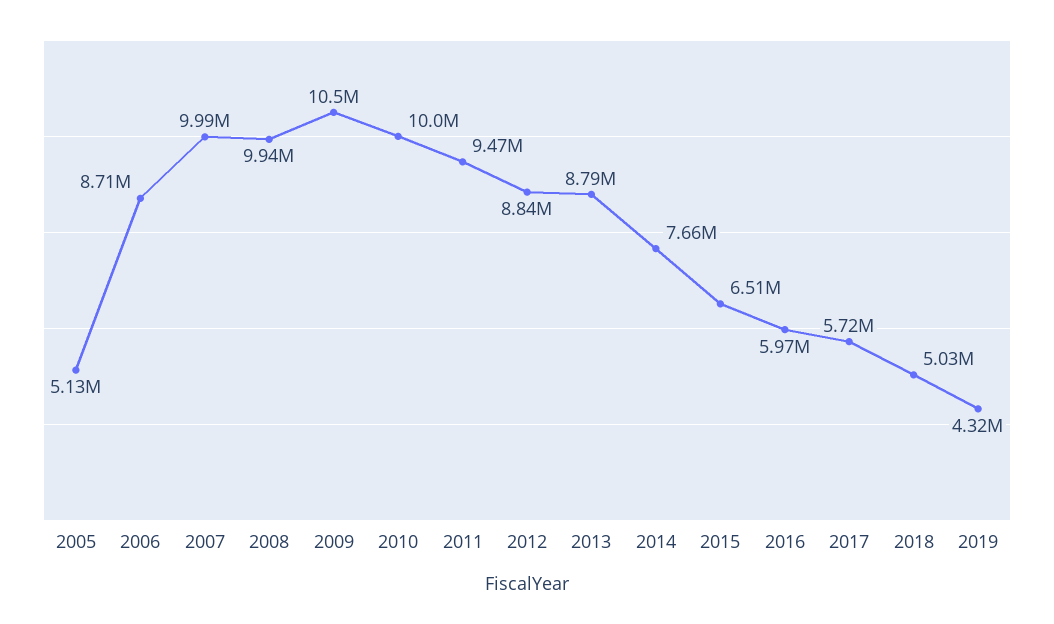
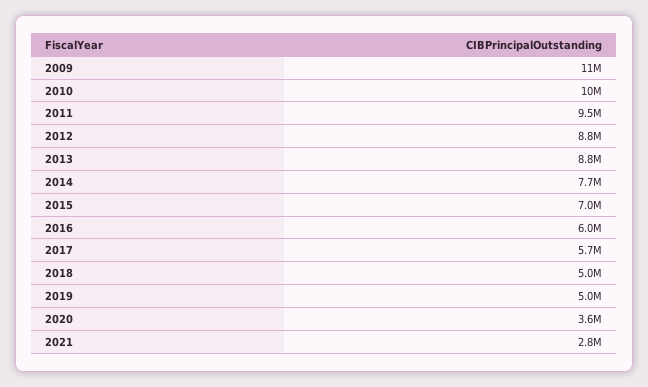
2005: 5130000 -> none
2006: 8710000 -> none
2007: 9990000 -> none
2008: 9940000 -> none
2015: 6510000 -> 7000000
2019: 4320000 -> 5000000
2020: none -> 3600000
2021: none -> 2800000

